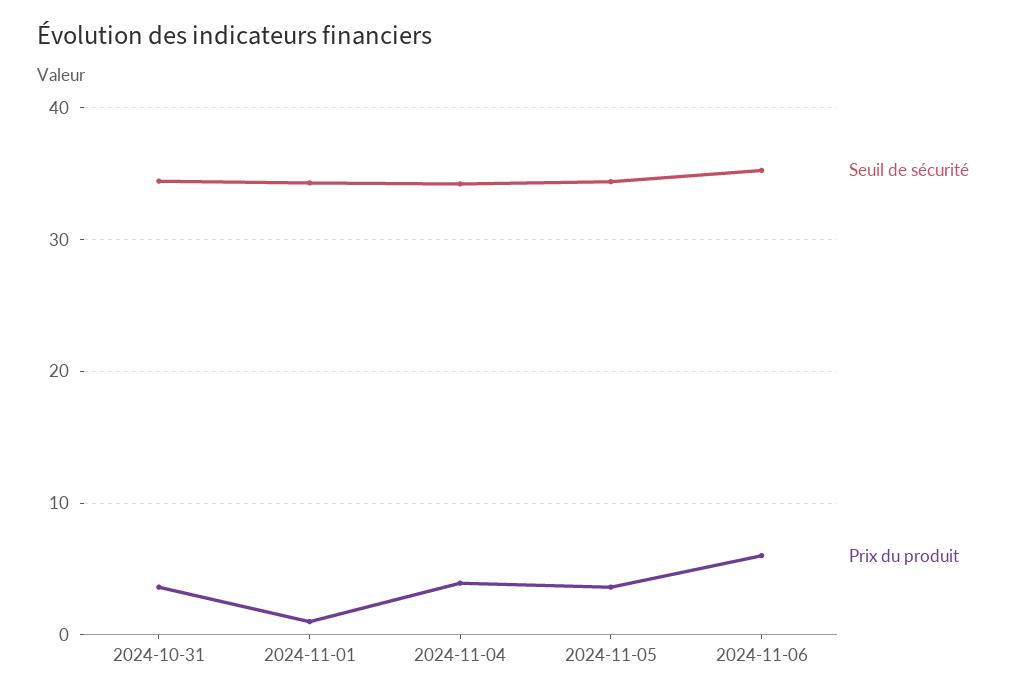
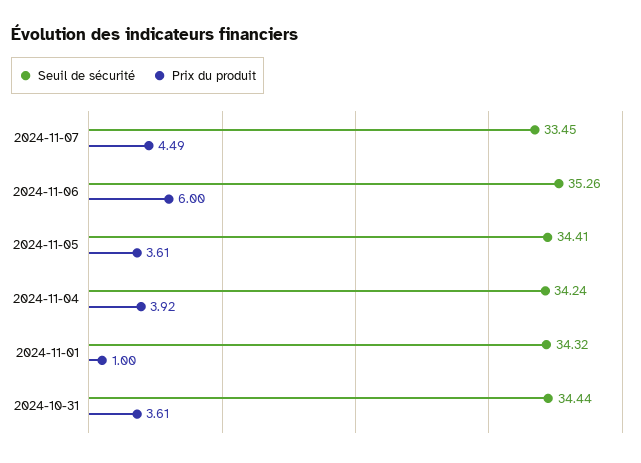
Seuil de sécurité, 2024-11-07: none -> 33.45
Prix du produit, 2024-11-07: none -> 4.49

